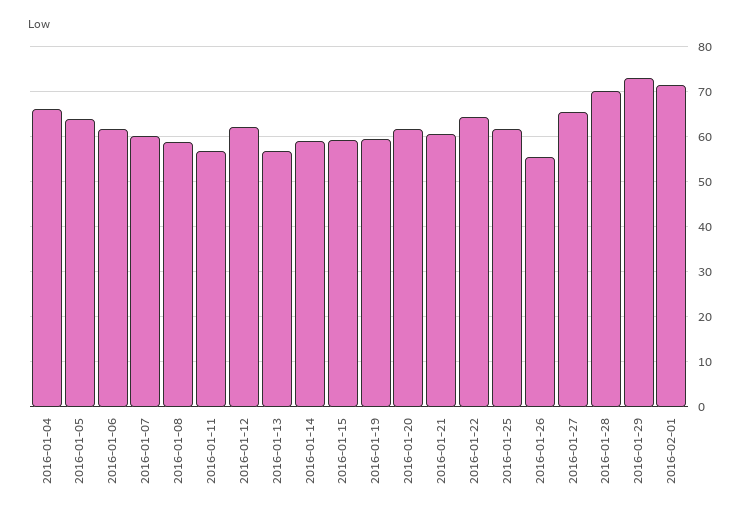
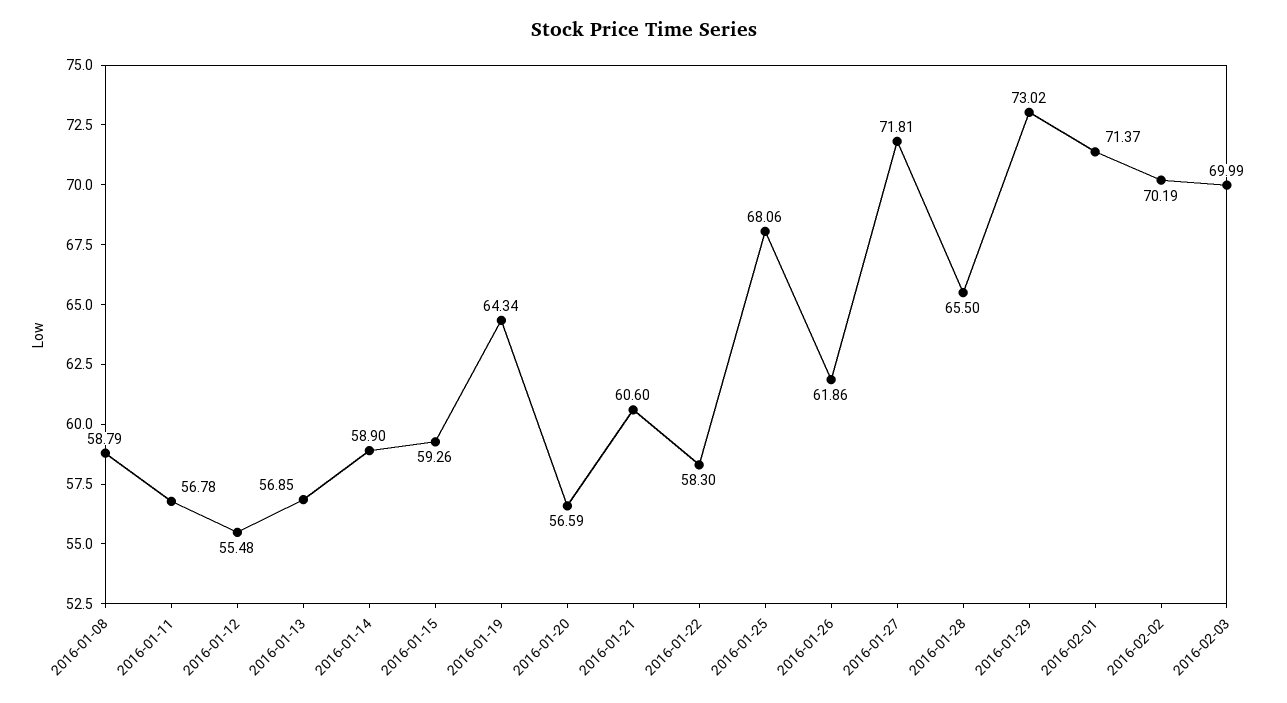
2016-01-04: 66 -> none
2016-01-05: 64 -> none
2016-01-06: 62 -> none
2016-01-07: 60 -> none
2016-01-12: 62 -> 55.48
2016-01-19: 60 -> 64.34
2016-01-20: 62 -> 56.59
2016-01-22: 64 -> 58.3
2016-01-25: 62 -> 68.06
2016-01-26: 56 -> 61.86
2016-01-27: 66 -> 71.81
2016-01-28: 70 -> 65.5
2016-02-02: none -> 70.19
2016-02-03: none -> 69.99

